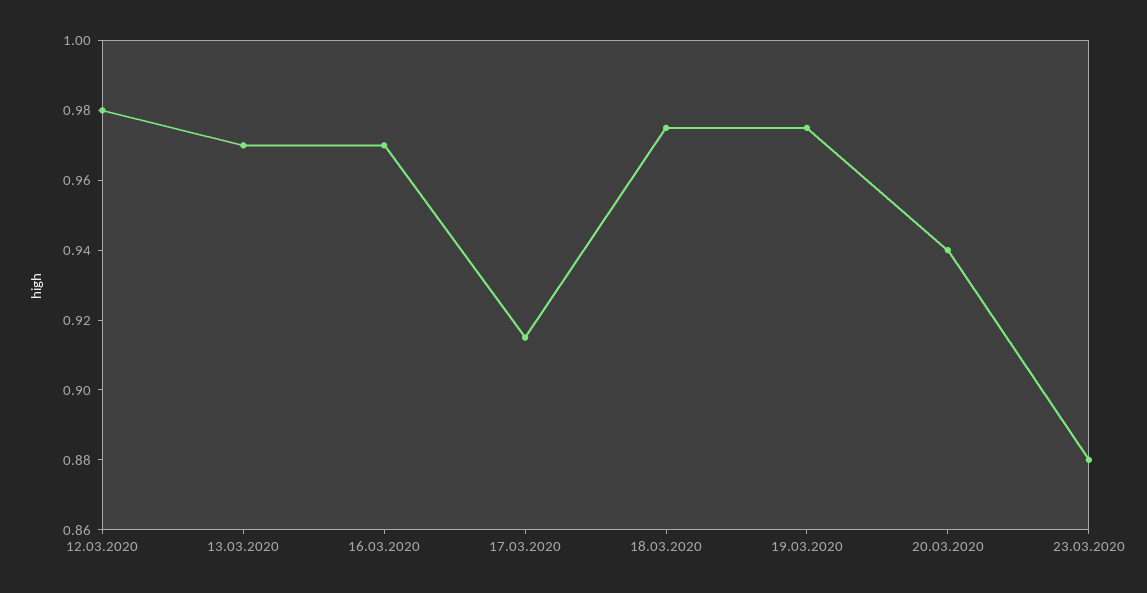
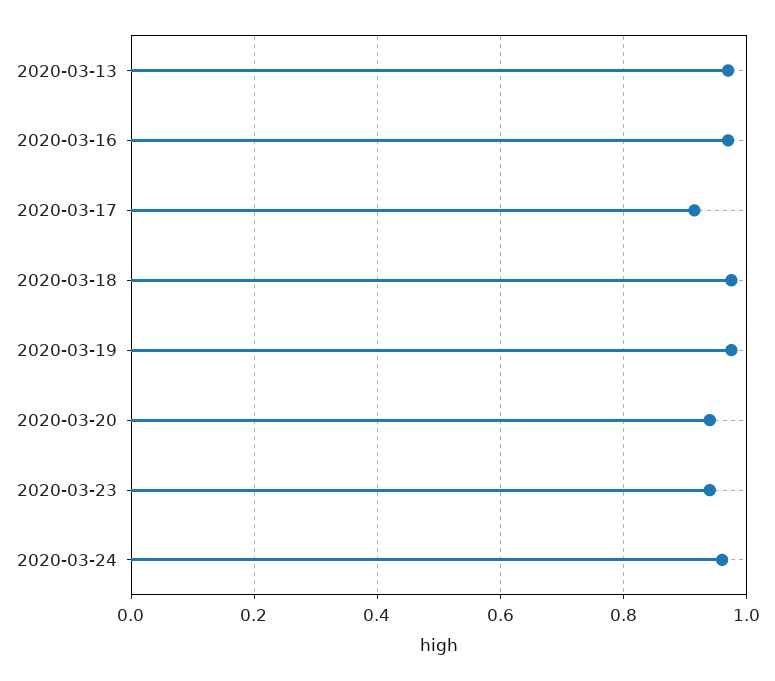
12.03.2020: 0.98 -> none
23.03.2020: 0.88 -> 0.94
2020-03-24: none -> 0.96

